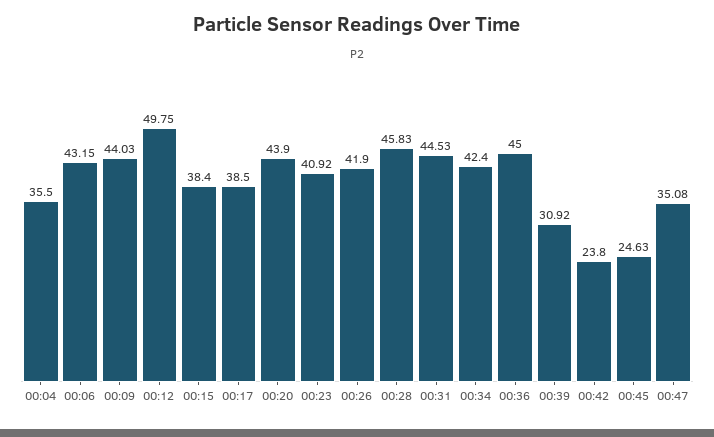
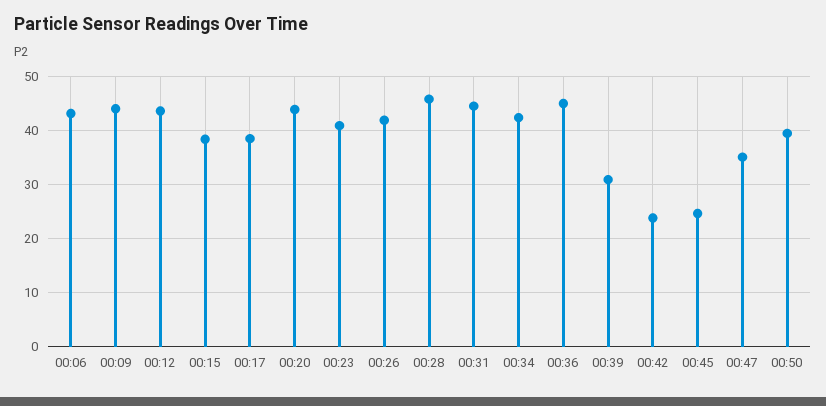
00:04: 35.5 -> none
00:12: 49.75 -> 44
00:50: none -> 40

